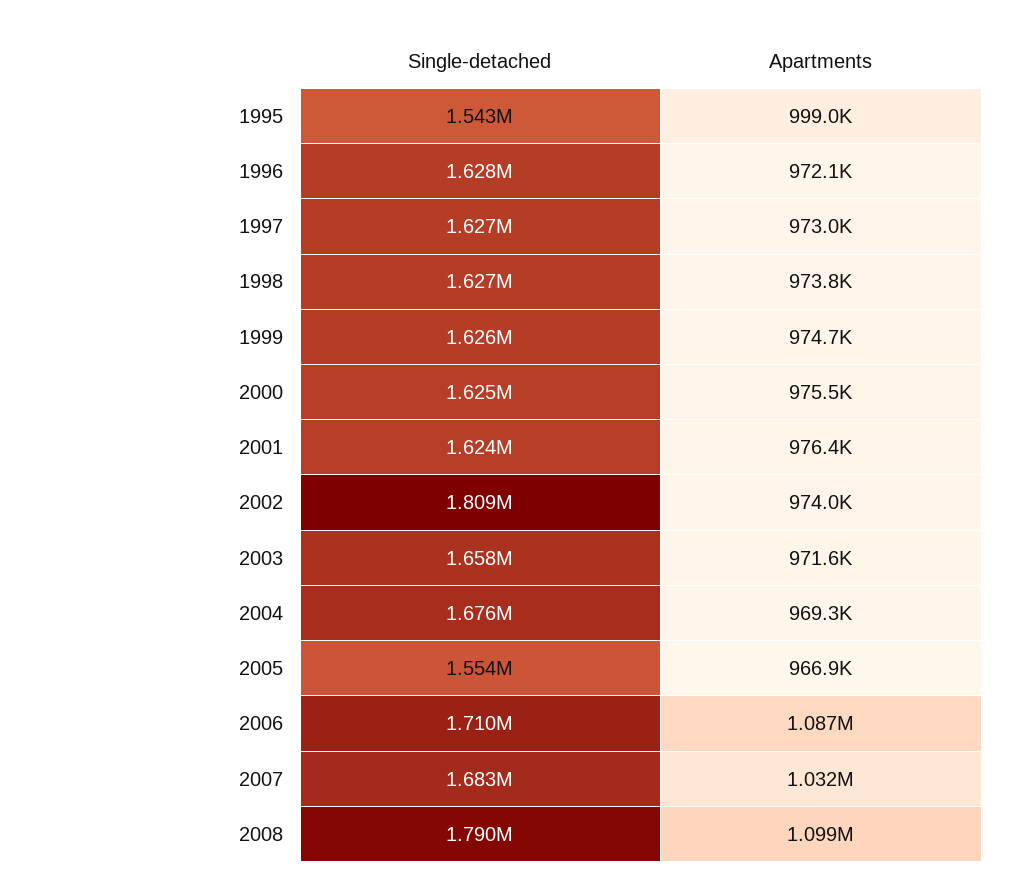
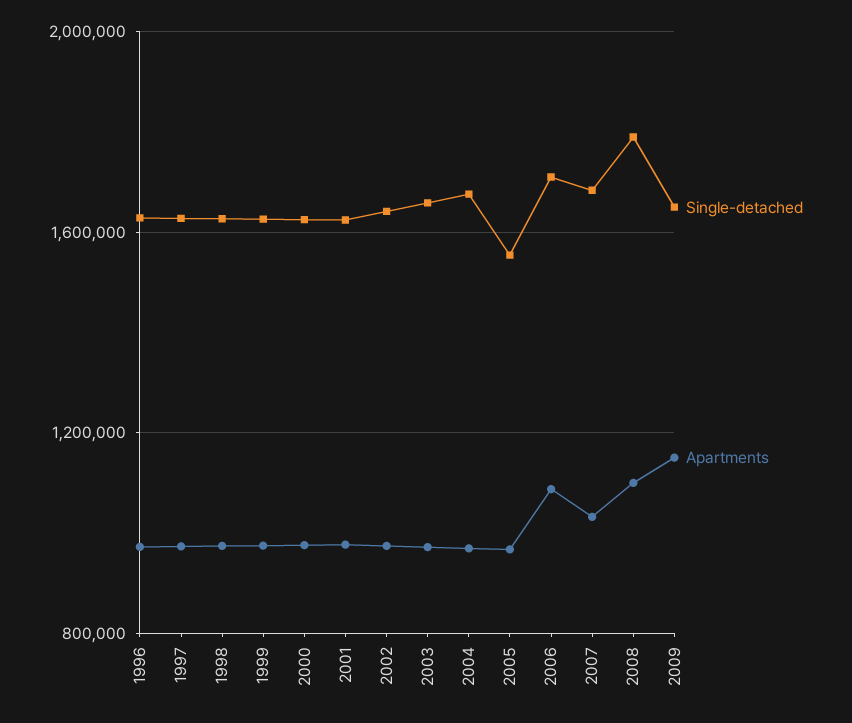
Single-detached, 1995: 1543000 -> none
Apartments, 1995: 999000 -> none
Single-detached, 2002: 1809000 -> 1650000
Single-detached, 2009: none -> 1650000
Apartments, 2009: none -> 1150000

